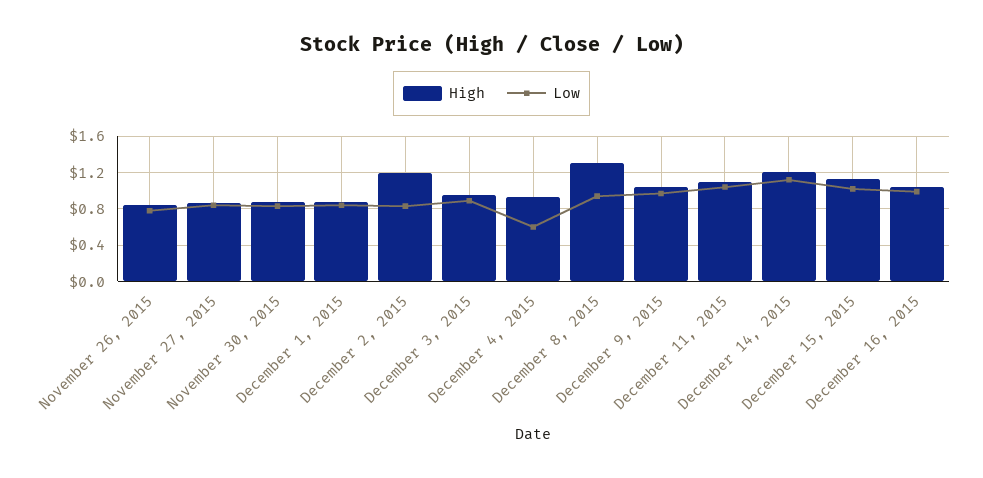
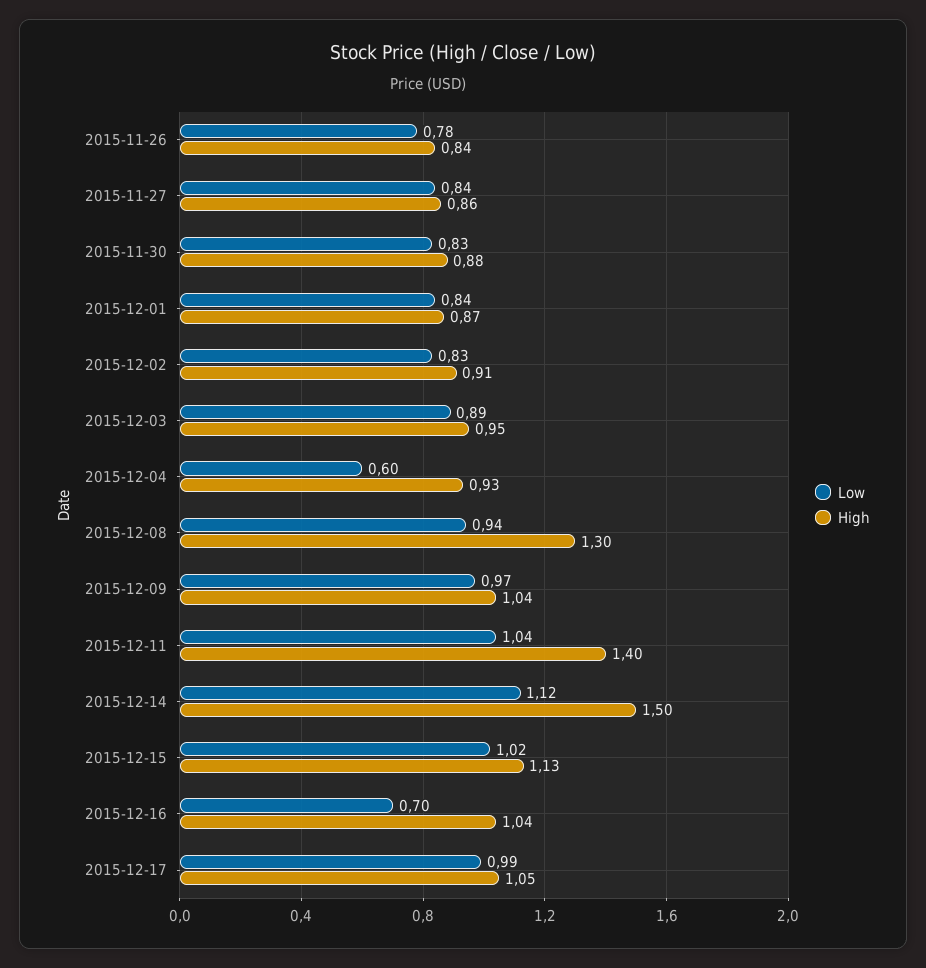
High, December 2, 2015: 1.2 -> 0.91
High, December 11, 2015: 1.1 -> 1.4
High, December 14, 2015: 1.2 -> 1.5
Low, December 16, 2015: 1 -> 0.7
Low, 2015-12-17: none -> 0.99
High, 2015-12-17: none -> 1.05

